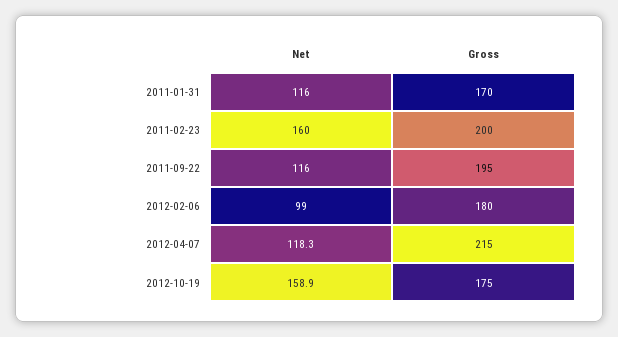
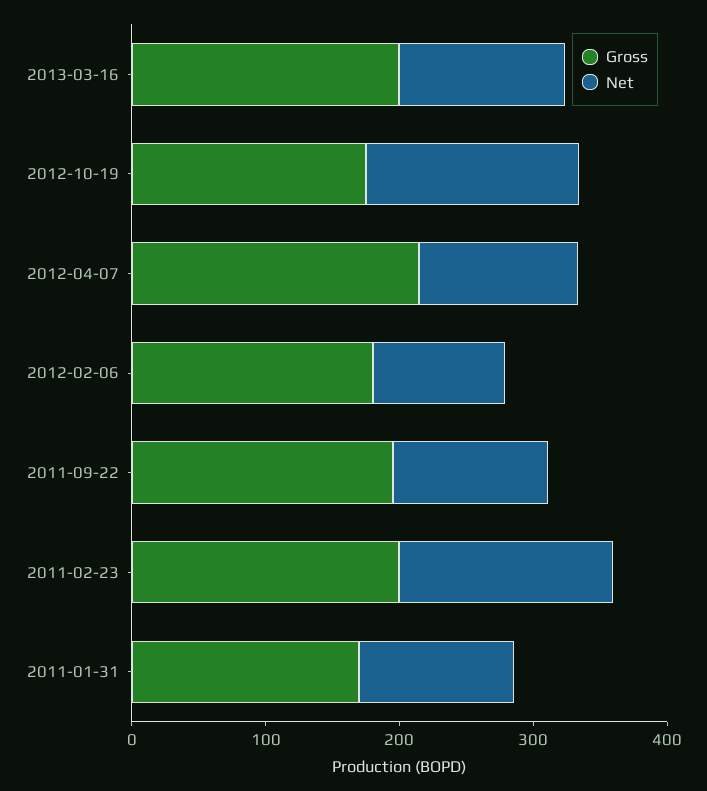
Gross, 2013-03-16: none -> 200
Net, 2013-03-16: none -> 120

